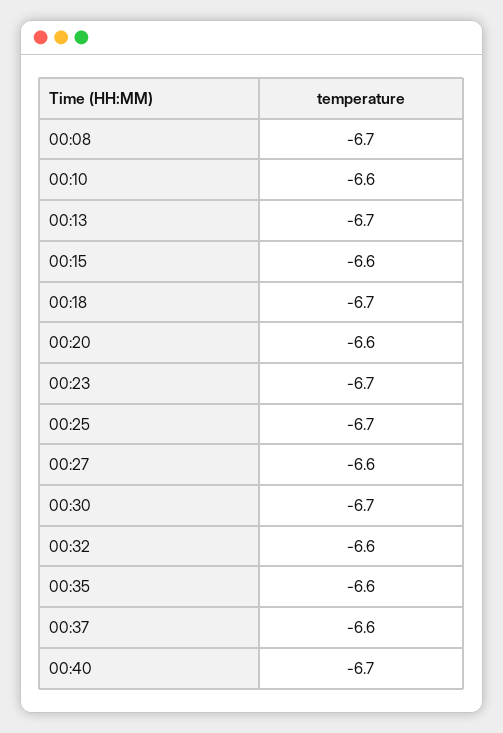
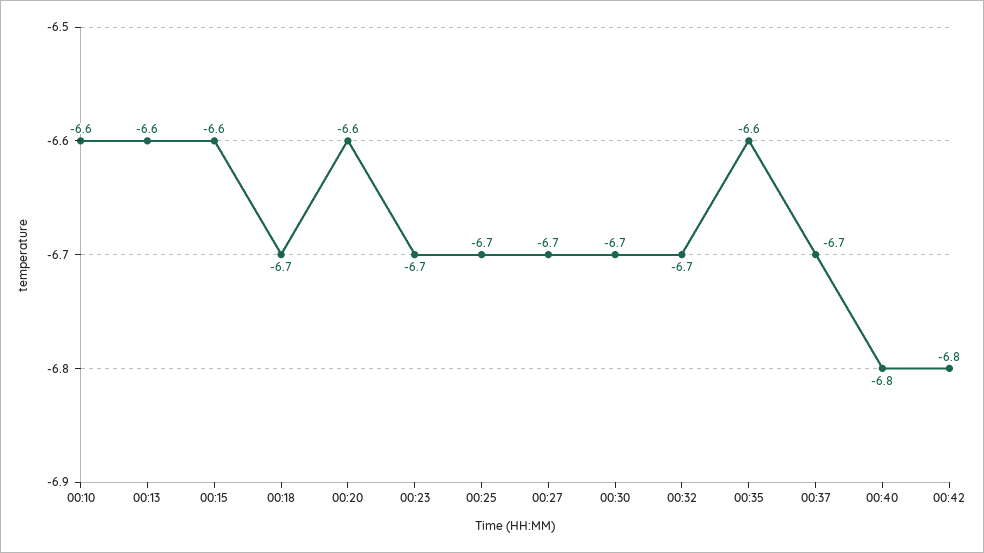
00:08: -6.7 -> none
00:13: -6.7 -> -6.6
00:27: -6.6 -> -6.7
00:32: -6.6 -> -6.7
00:37: -6.6 -> -6.7
00:40: -6.7 -> -6.8
00:42: none -> -6.8

